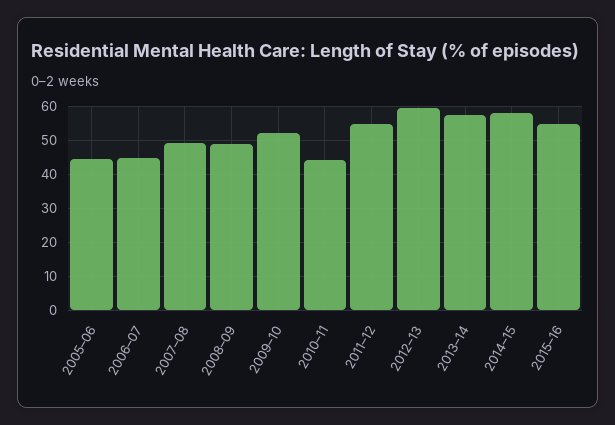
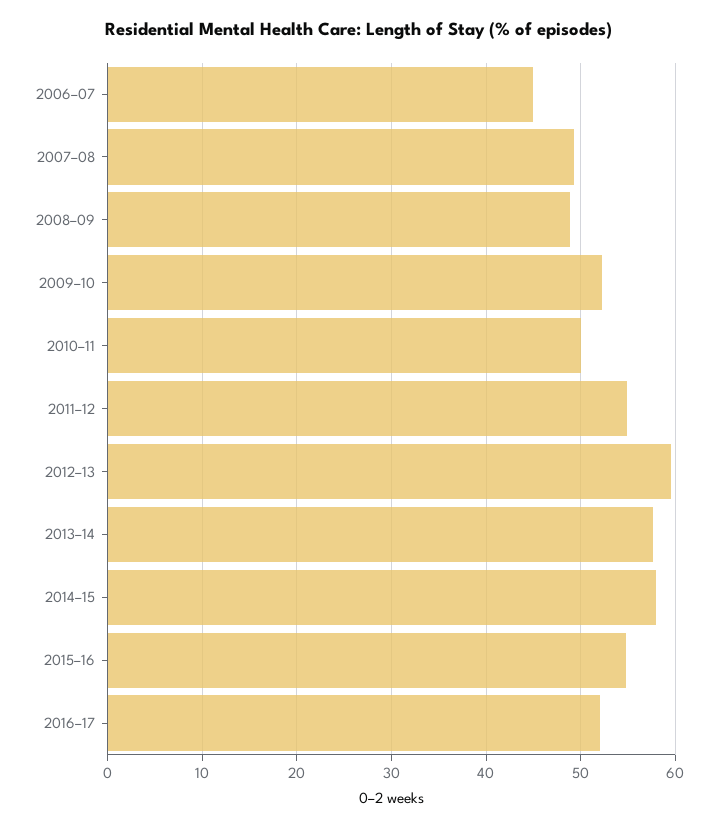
2005–06: 44 -> none
2010–11: 44 -> 50
2016–17: none -> 52

